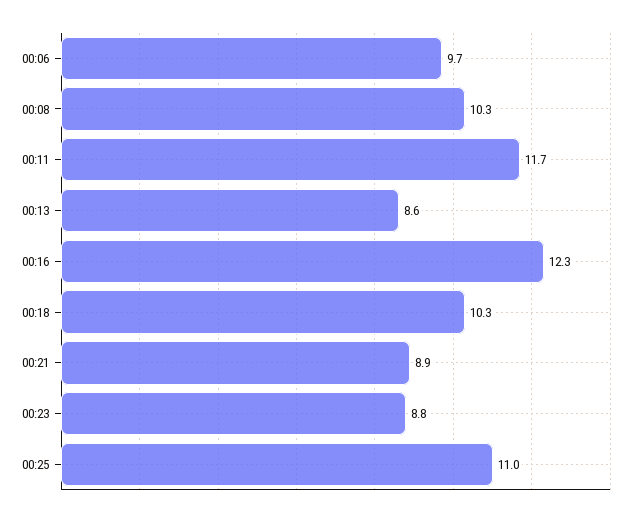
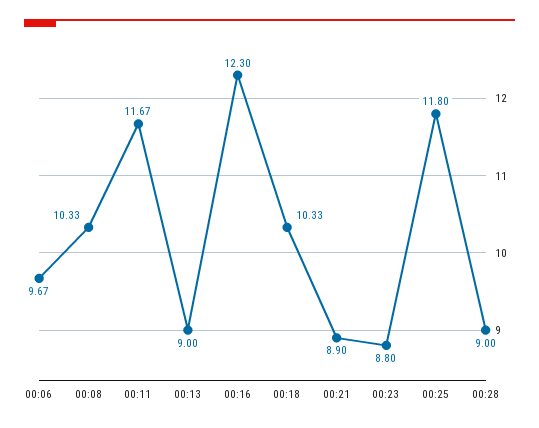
00:13: 8.6 -> 9
00:25: 11 -> 11.8
00:28: none -> 9

